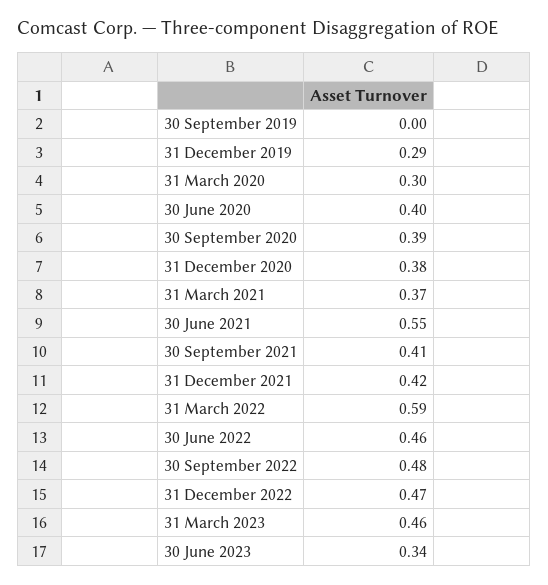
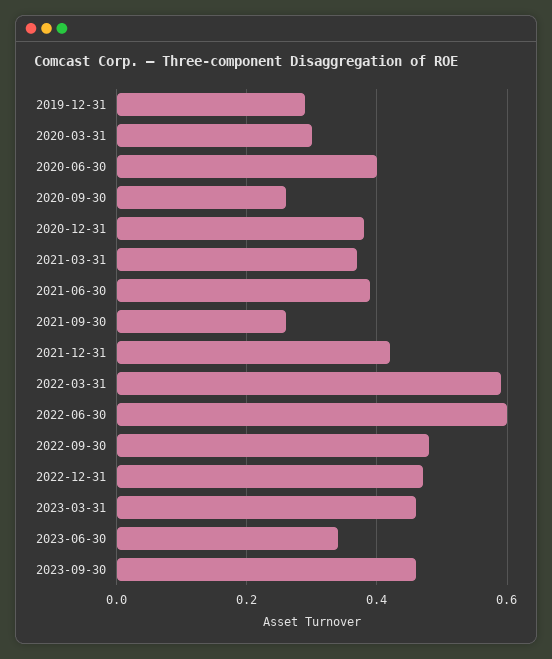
30 September 2019: 0 -> none
30 September 2020: 0.39 -> 0.25
30 June 2021: 0.55 -> 0.4
30 September 2021: 0.41 -> 0.25
30 June 2022: 0.46 -> 0.6
2023-09-30: none -> 0.45

